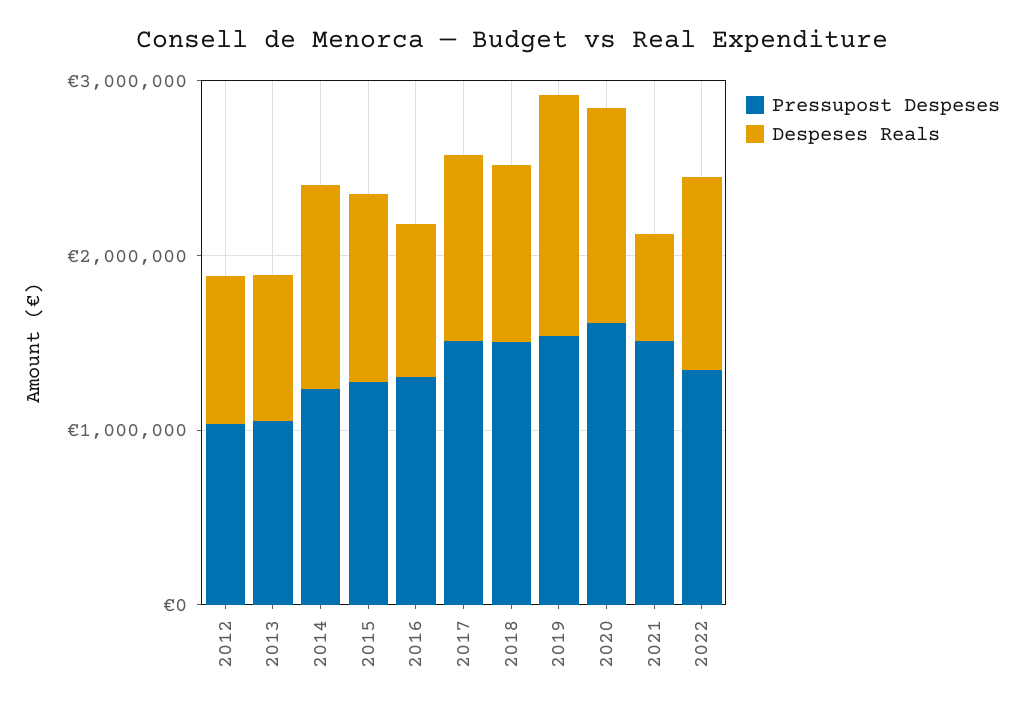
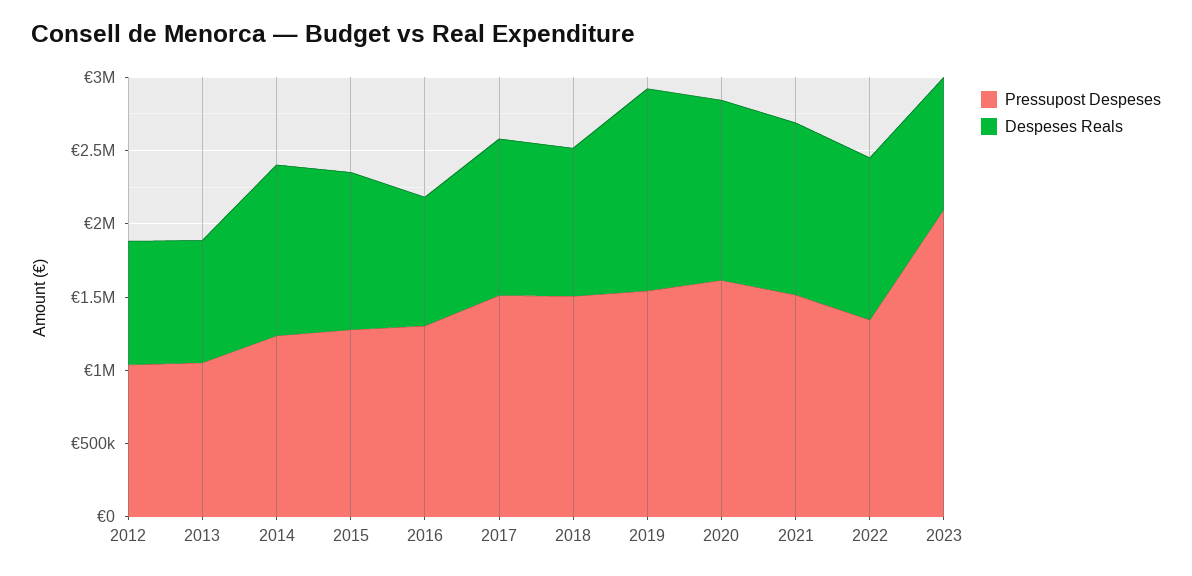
Despeses Reals, 2021: 600000 -> 1200000
Pressupost Despeses, 2023: none -> 2100000
Despeses Reals, 2023: none -> 900000

